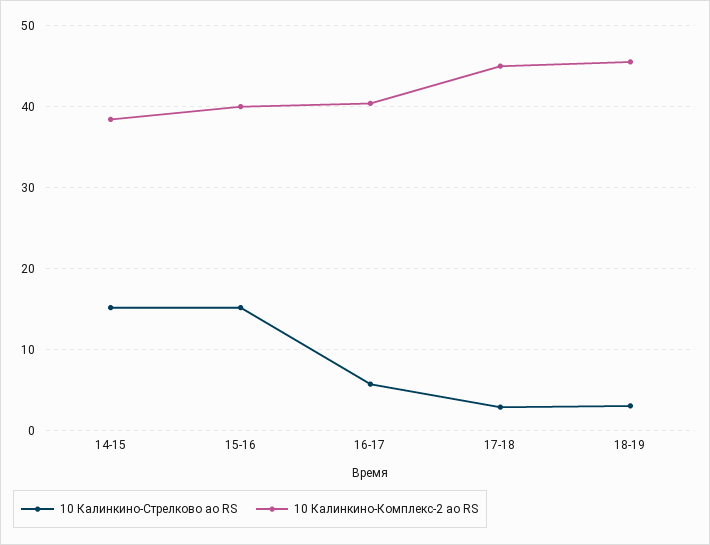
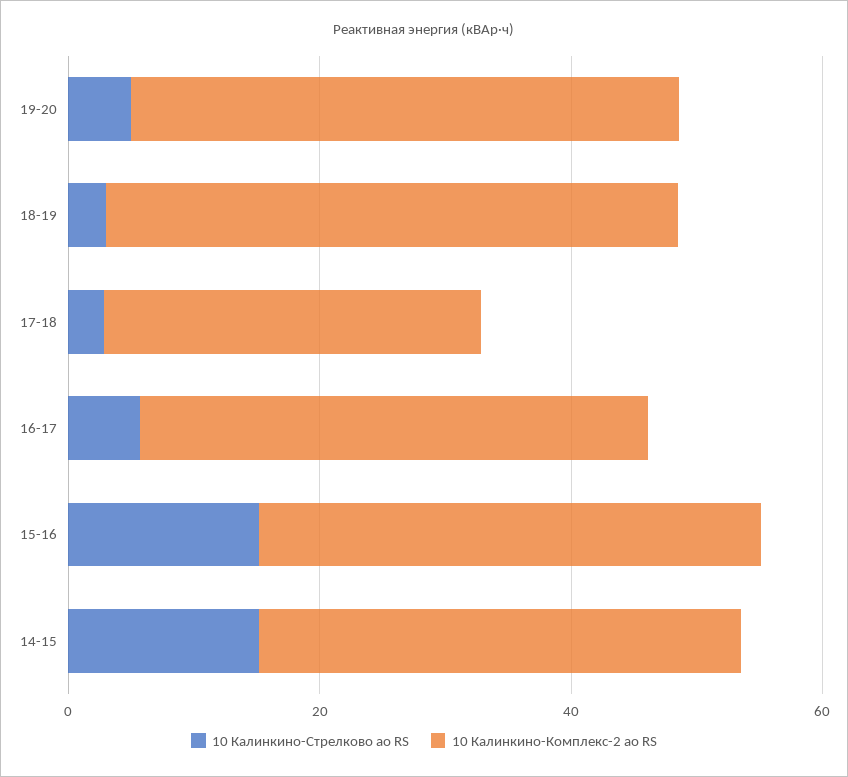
10 Калинкино-Комплекс-2 ао RS, 17-18: 45 -> 30
10 Калинкино-Стрелково ао RS, 19-20: none -> 5
10 Калинкино-Комплекс-2 ао RS, 19-20: none -> 45

